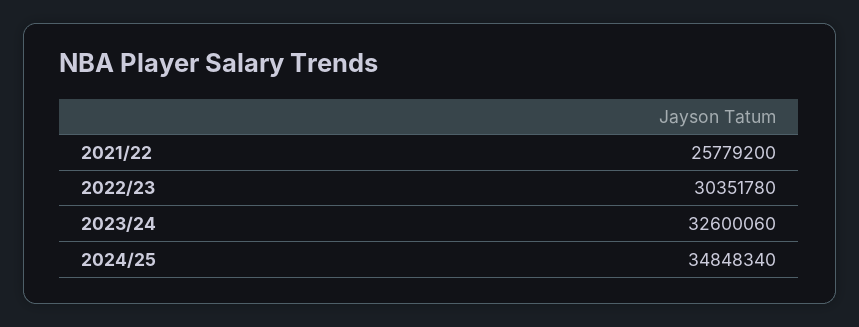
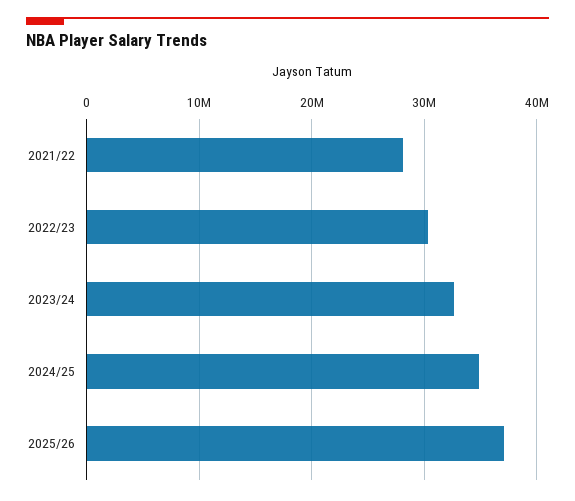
2021/22: 25779200 -> 28000000
2025/26: none -> 37000000

